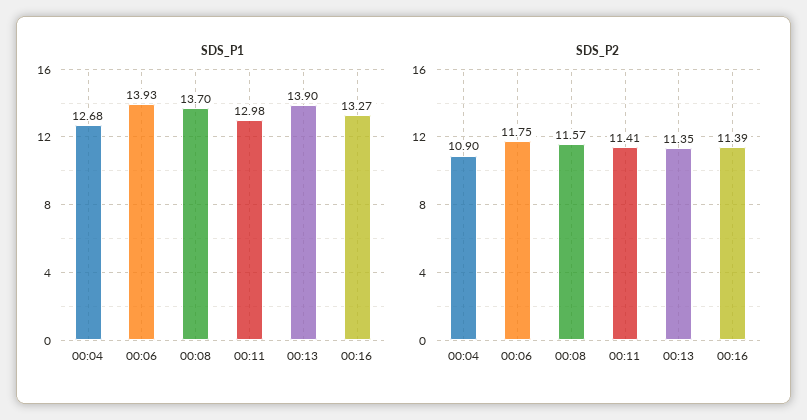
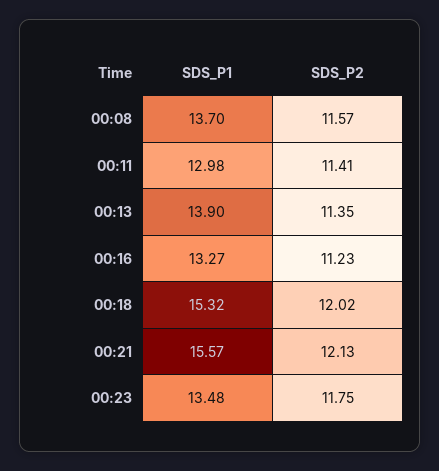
SDS_P1, 00:04: 12.68 -> none
SDS_P1, 00:06: 13.93 -> none
SDS_P2, 00:04: 10.9 -> none
SDS_P2, 00:06: 11.75 -> none
SDS_P2, 00:16: 11.39 -> 11.23
SDS_P1, 00:18: none -> 15.32
SDS_P2, 00:18: none -> 12.02
SDS_P1, 00:21: none -> 15.57
SDS_P2, 00:21: none -> 12.13
SDS_P1, 00:23: none -> 13.48
SDS_P2, 00:23: none -> 11.75

